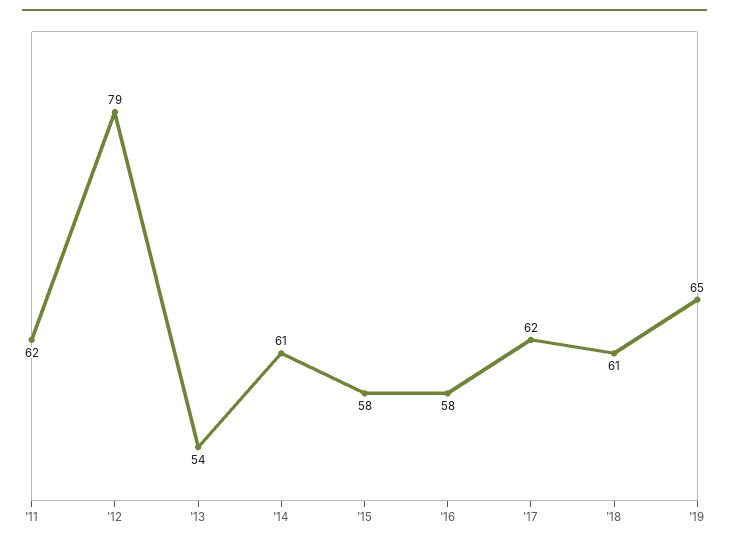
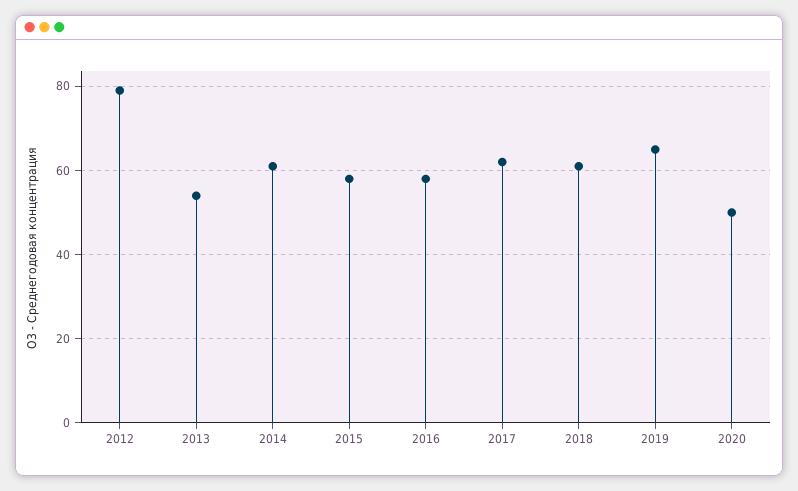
'11: 62 -> none
2020: none -> 50

